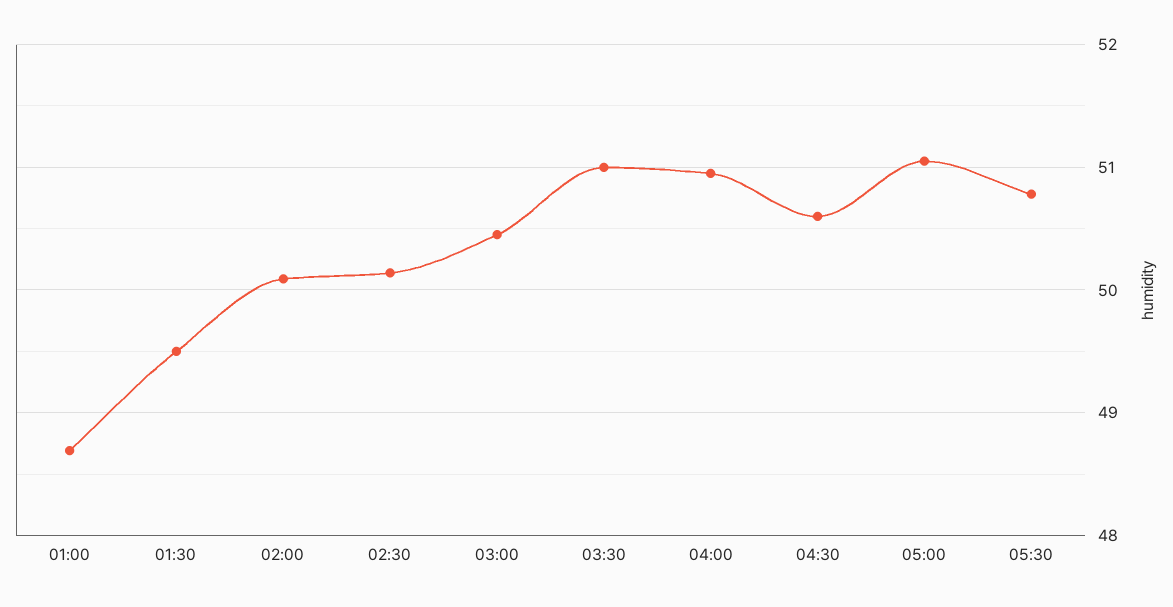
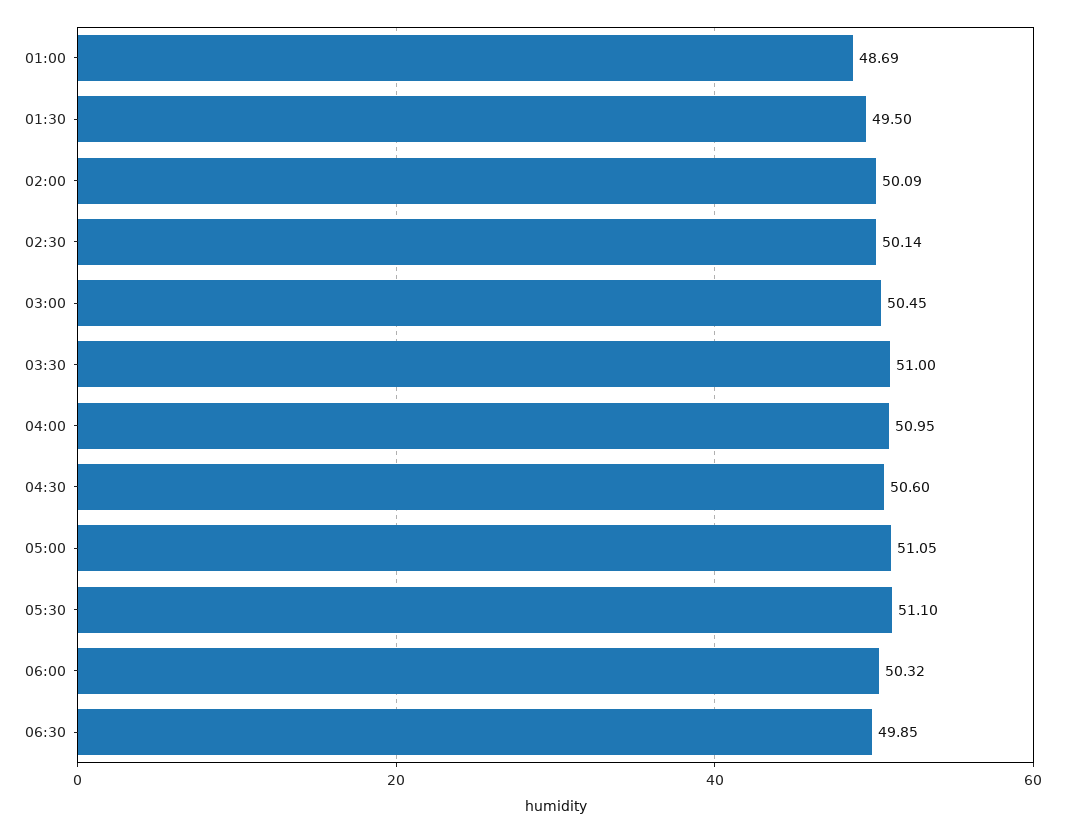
05:30: 50.8 -> 51.1
06:00: none -> 50.32
06:30: none -> 49.85

